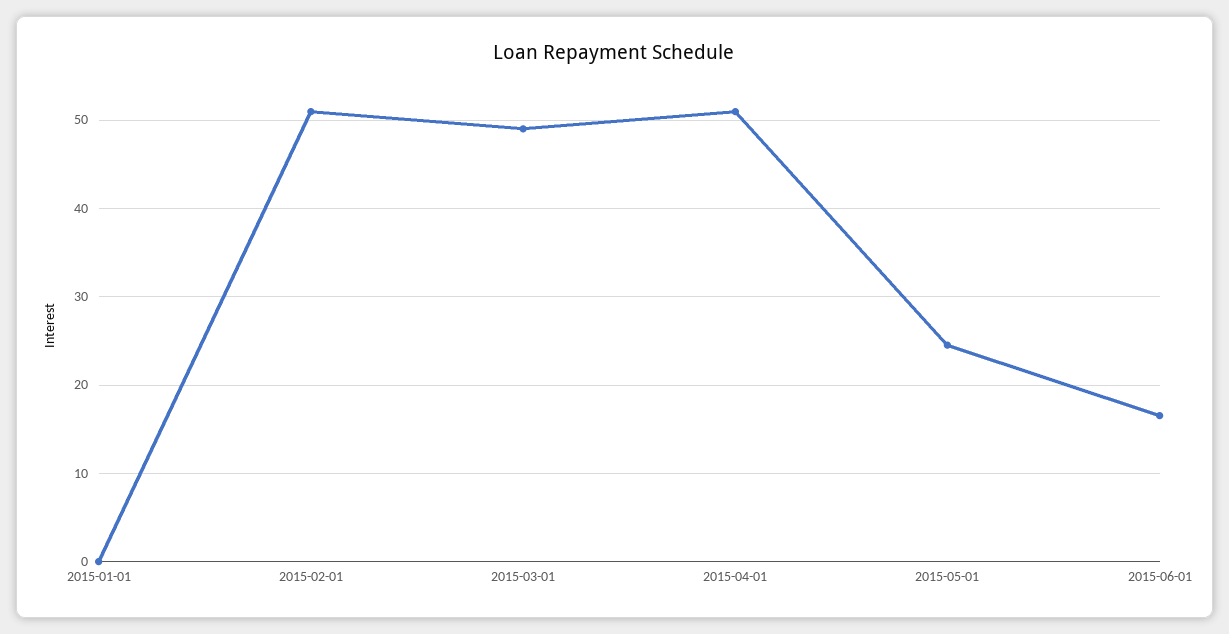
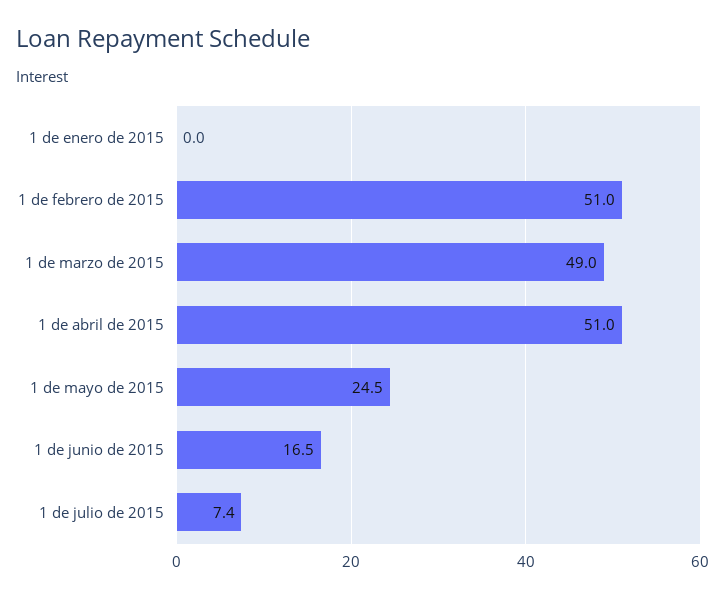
1 de julio de 2015: none -> 7.4

